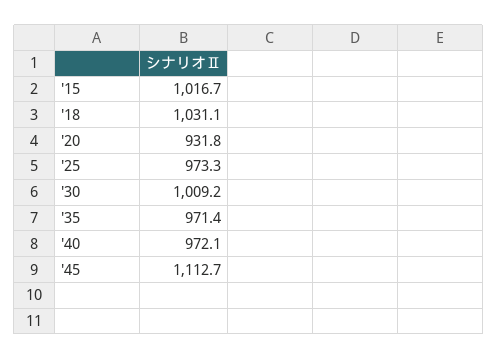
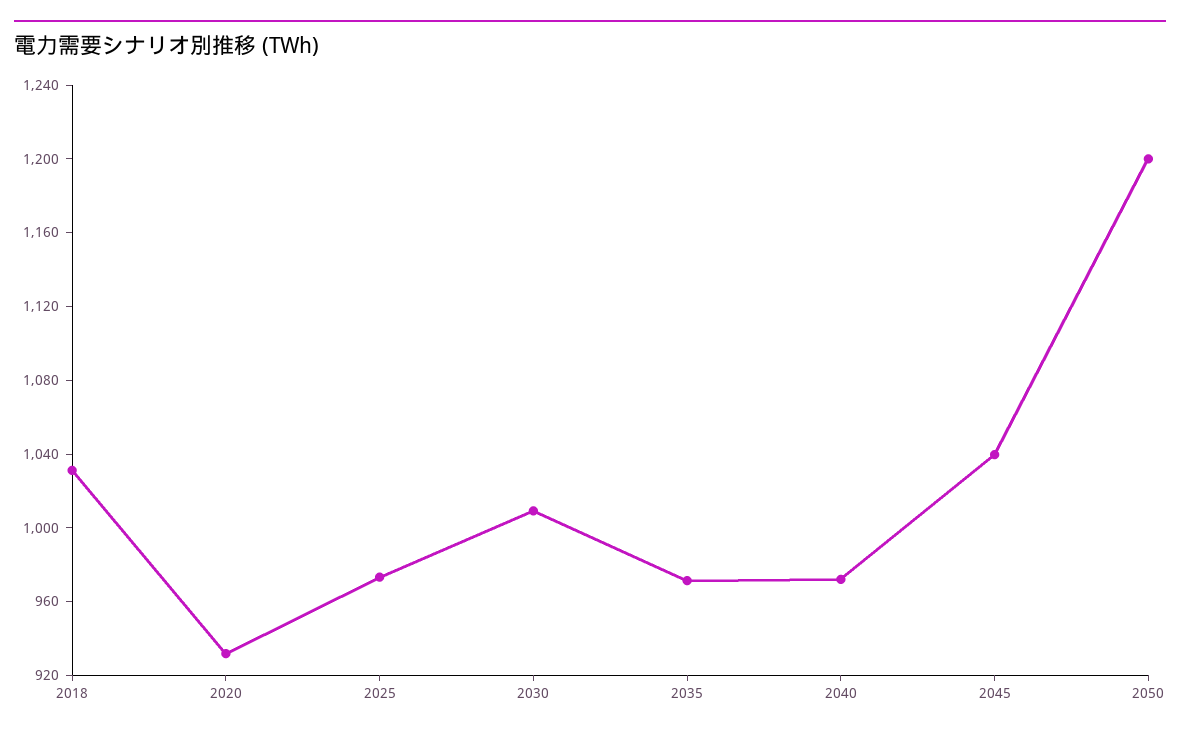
'15: 1016.7 -> none
'45: 1112.7 -> 1040
2050: none -> 1200

